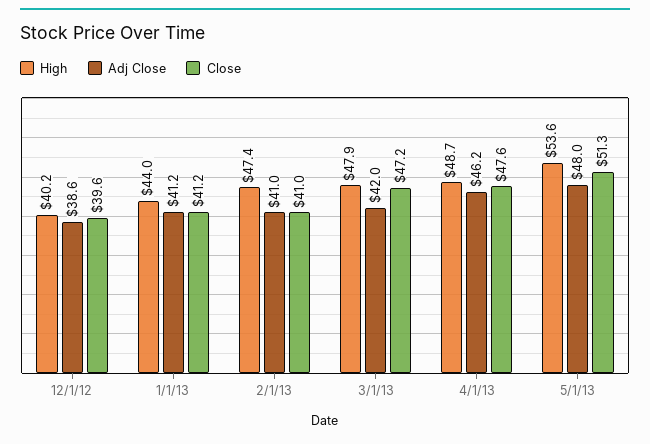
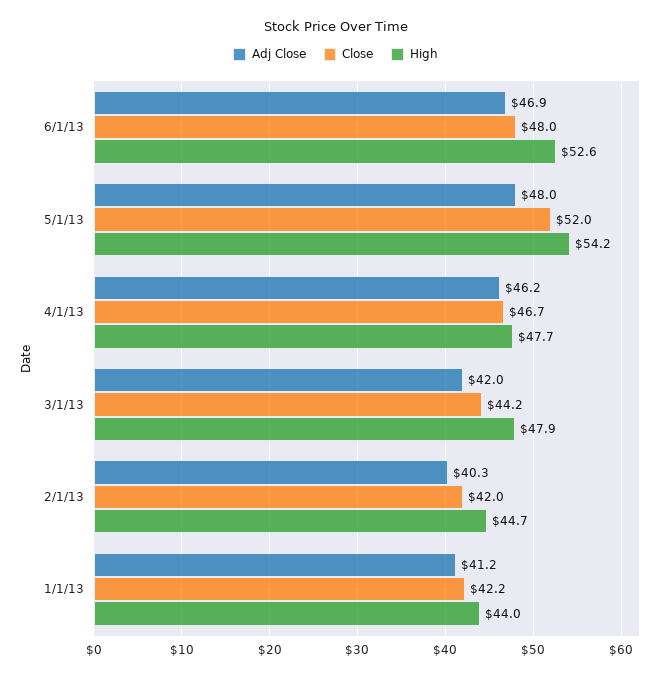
High, 12/1/12: 40.2 -> none
Adj Close, 12/1/12: 38.6 -> none
Close, 12/1/12: 39.6 -> none
Close, 1/1/13: 41.2 -> 42.2
High, 2/1/13: 47.4 -> 44.7
Adj Close, 2/1/13: 41 -> 40.3
Close, 2/1/13: 41 -> 42
Close, 3/1/13: 47.2 -> 44.2
High, 4/1/13: 48.7 -> 47.7
Close, 4/1/13: 47.6 -> 46.7
High, 5/1/13: 53.6 -> 54.2
Close, 5/1/13: 51.3 -> 52
Adj Close, 6/1/13: none -> 46.9
Close, 6/1/13: none -> 48
High, 6/1/13: none -> 52.6

